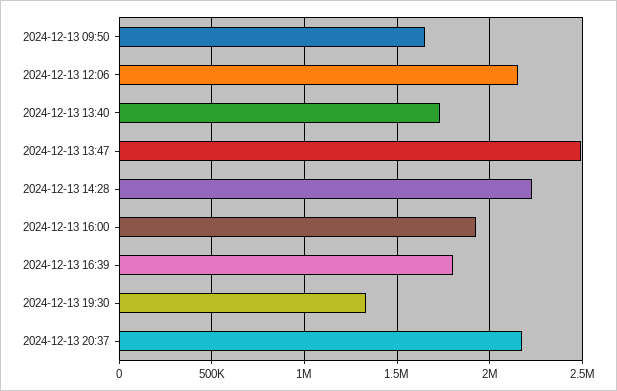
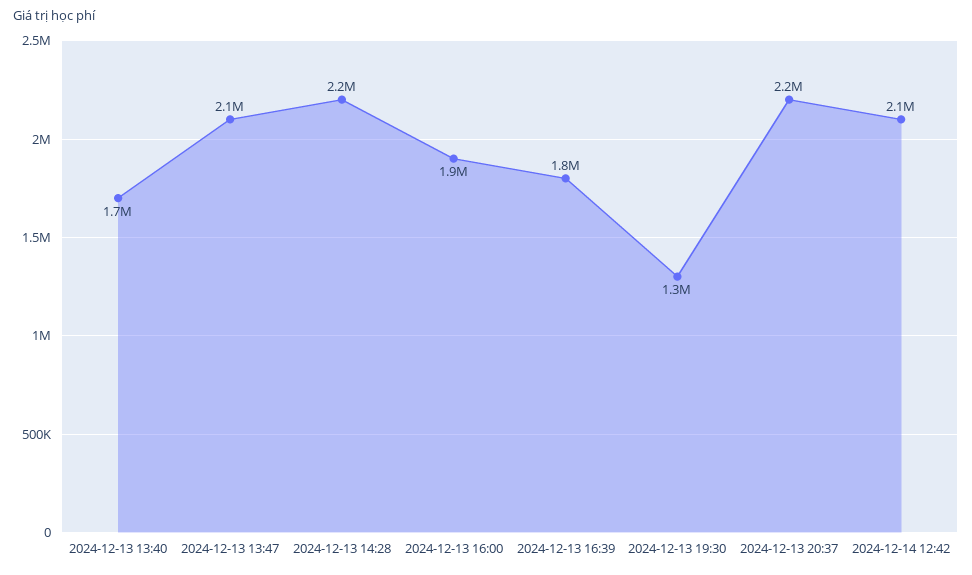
2024-12-13 09:50: 1650000 -> none
2024-12-13 12:06: 2150000 -> none
2024-12-13 13:47: 2500000 -> 2100000
2024-12-14 12:42: none -> 2100000

